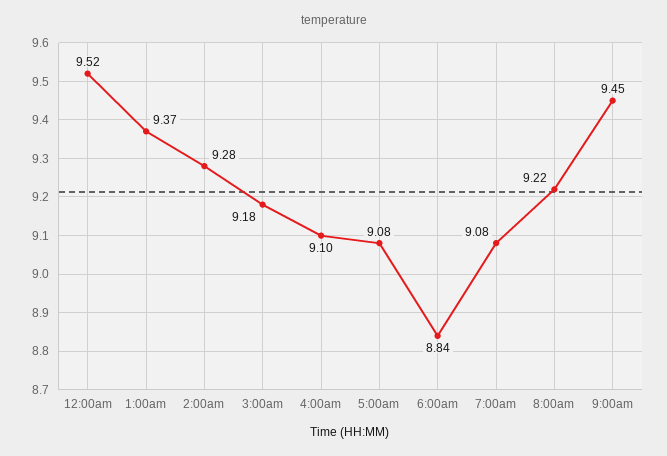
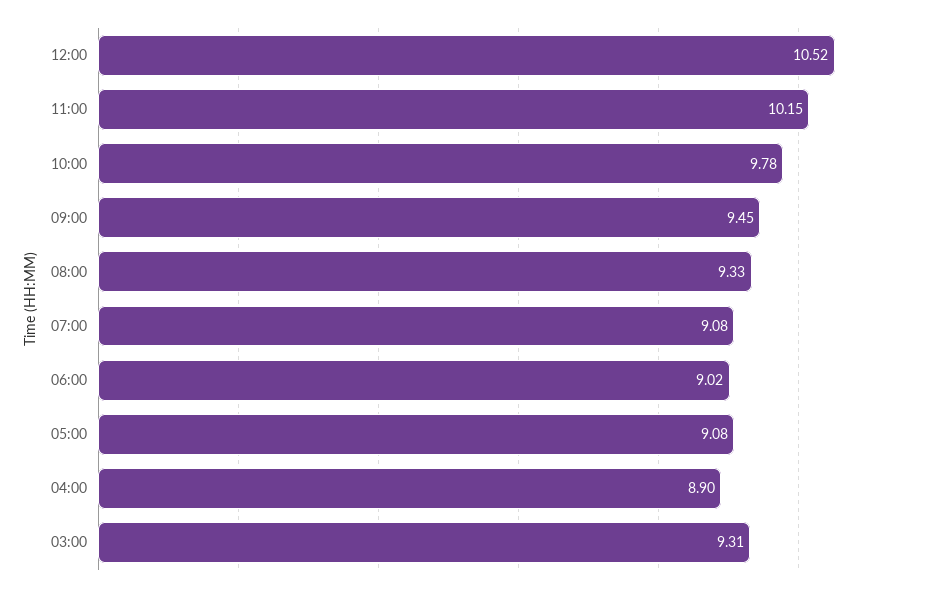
12:00am: 9.52 -> none
1:00am: 9.37 -> none
2:00am: 9.28 -> none
3:00am: 9.18 -> 9.31
4:00am: 9.1 -> 8.9
6:00am: 8.84 -> 9.02
8:00am: 9.22 -> 9.33
12:00: none -> 10.52
11:00: none -> 10.15
10:00: none -> 9.78

